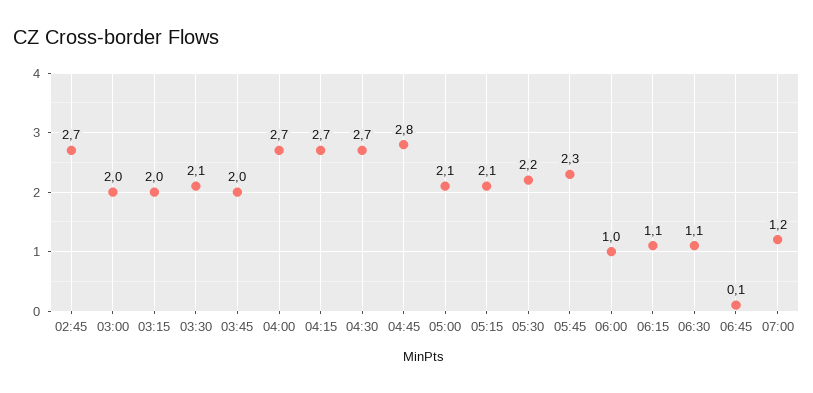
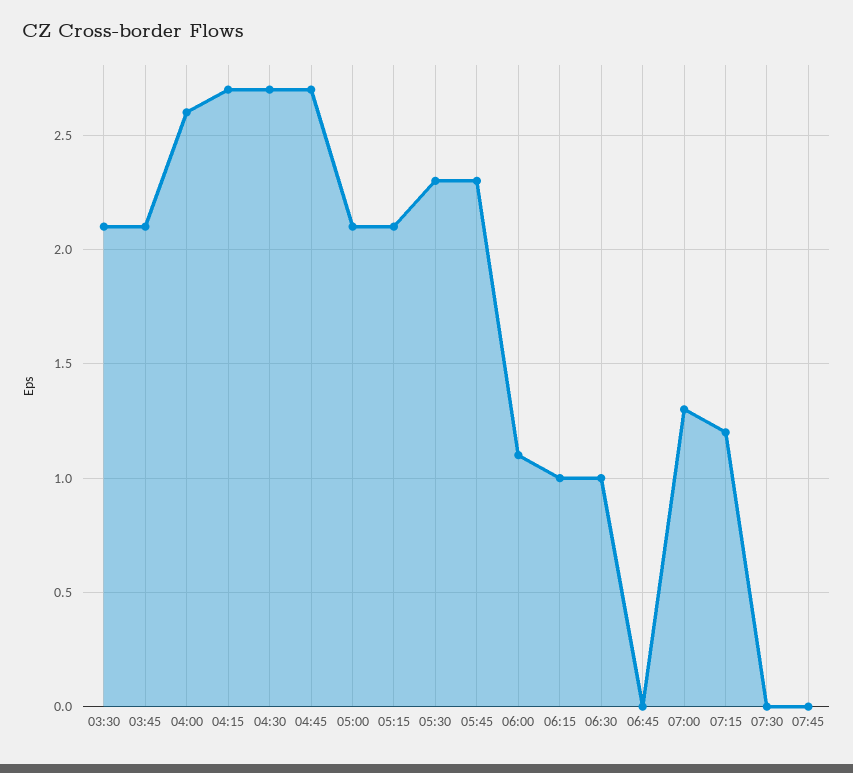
02:45: 2.7 -> none
03:00: 2 -> none
03:15: 2 -> none
03:45: 2 -> 2.1
04:00: 2.7 -> 2.6
04:45: 2.8 -> 2.7
05:30: 2.2 -> 2.3
06:00: 1 -> 1.1
06:15: 1.1 -> 1
06:30: 1.1 -> 1
06:45: 0.1 -> 0
07:00: 1.2 -> 1.3
07:15: none -> 1.2
07:30: none -> 0
07:45: none -> 0

